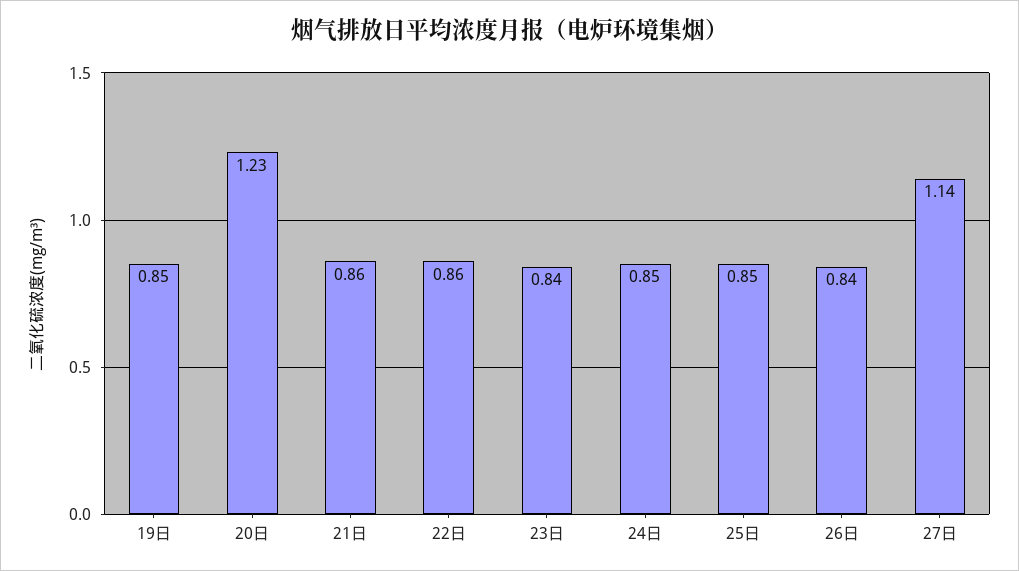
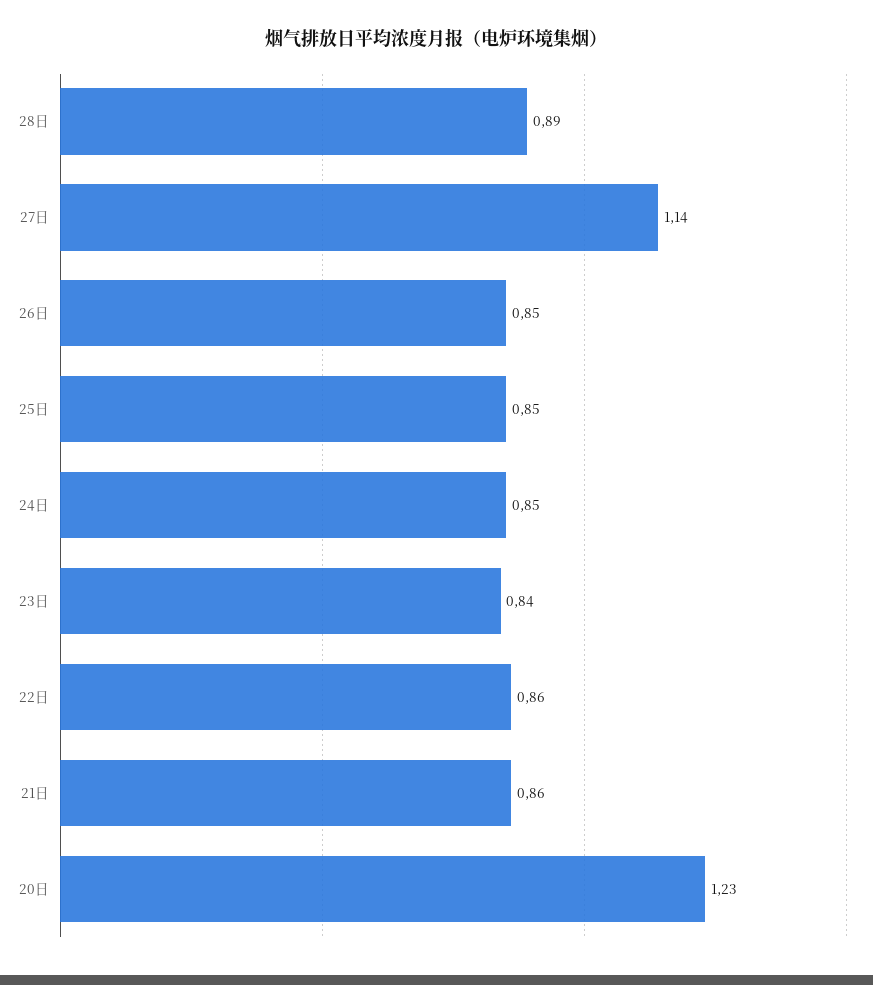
19日: 0.85 -> none
26日: 0.84 -> 0.85
28日: none -> 0.89

